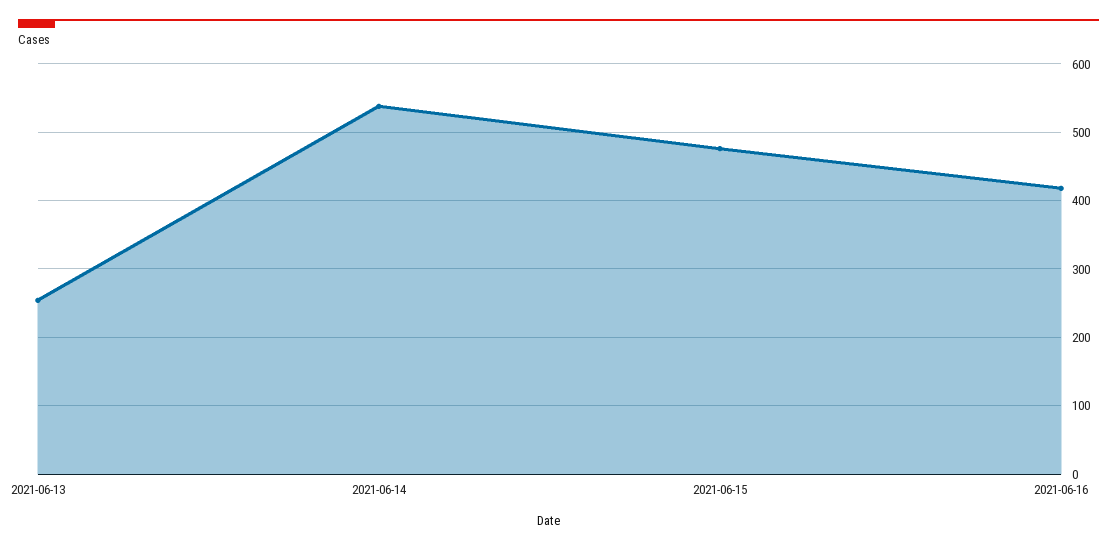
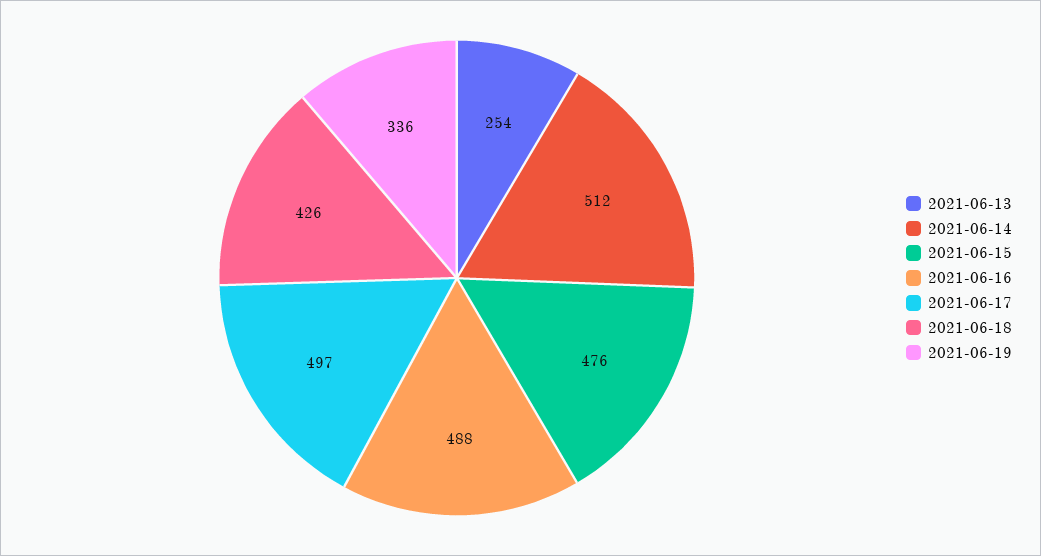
2021-06-14: 540 -> 512
2021-06-16: 420 -> 488
2021-06-17: none -> 497
2021-06-18: none -> 426
2021-06-19: none -> 336

